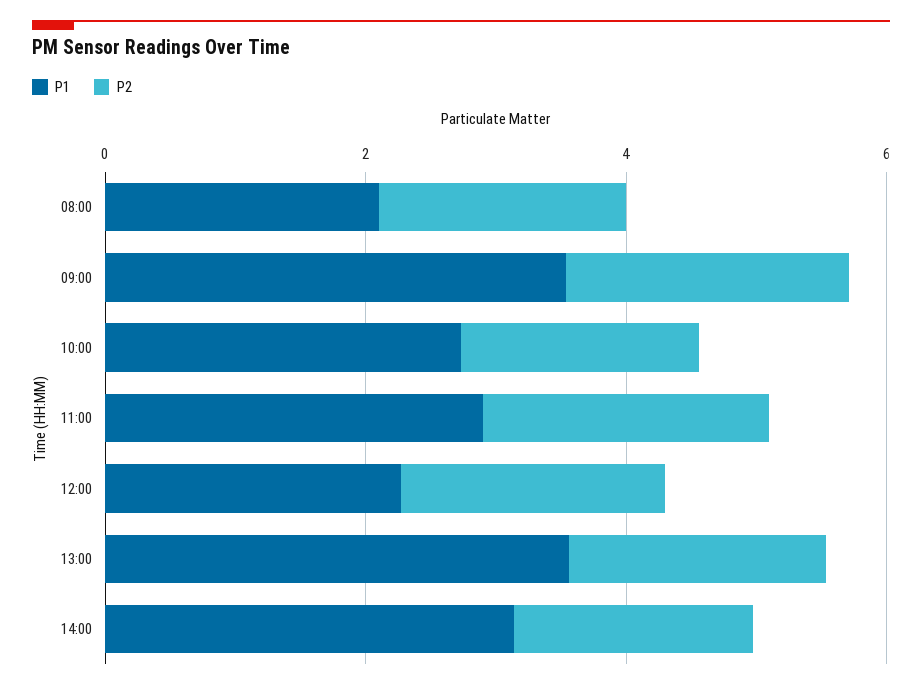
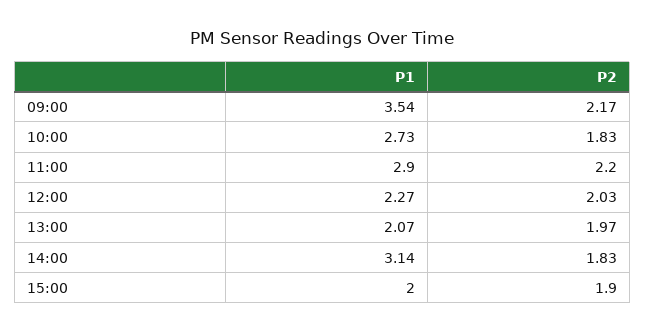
P1, 08:00: 2 -> none
P2, 08:00: 2 -> none
P1, 13:00: 3.5 -> 2.07
P1, 15:00: none -> 2
P2, 15:00: none -> 1.9

